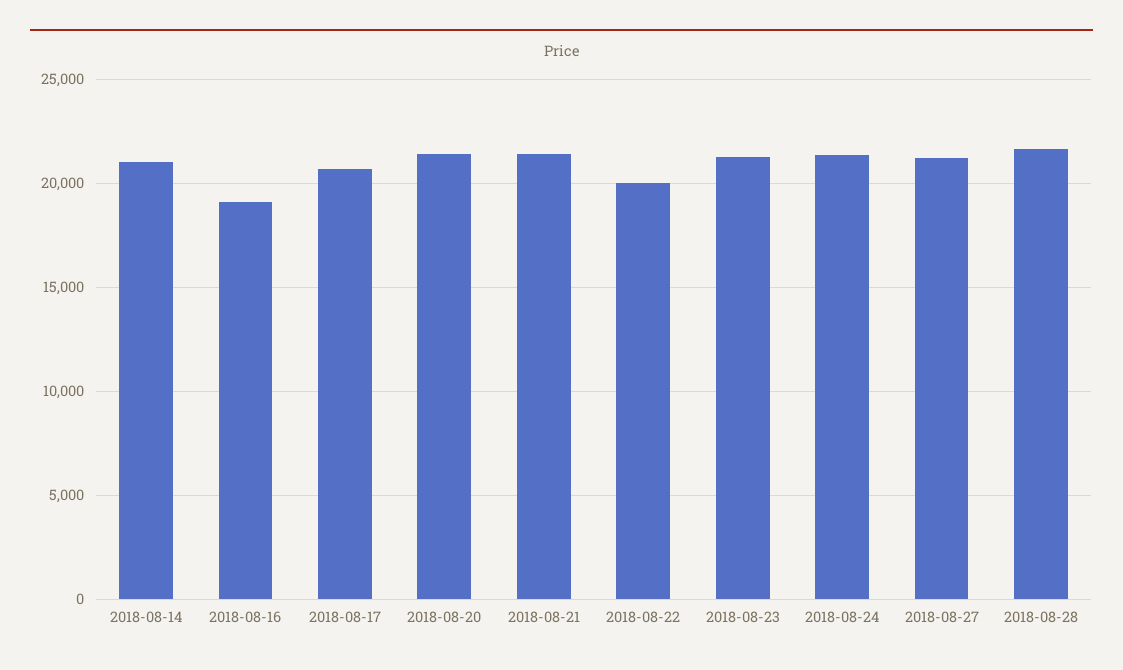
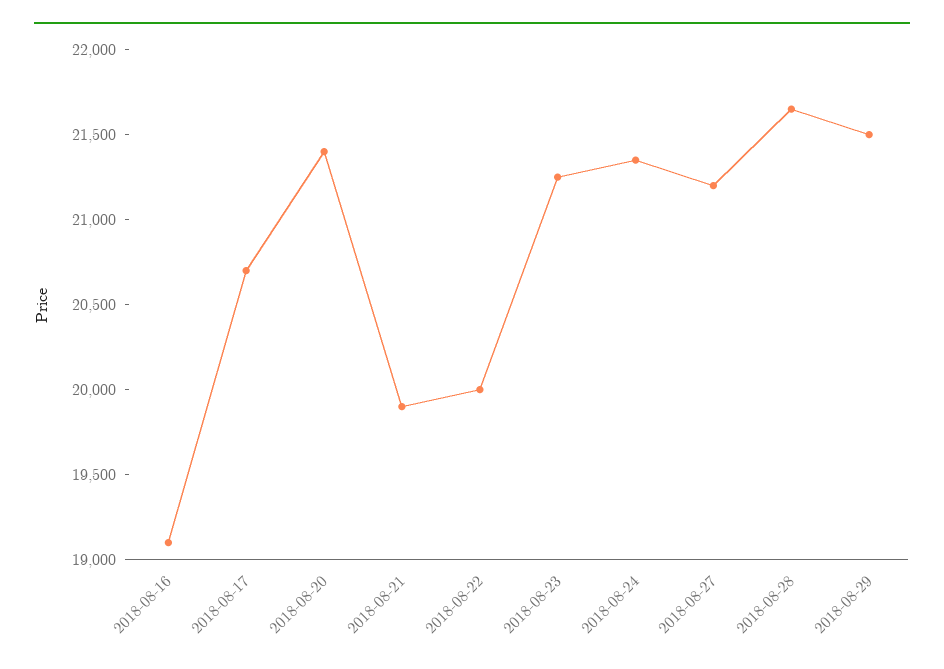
2018-08-14: 21000 -> none
2018-08-21: 21500 -> 19900
2018-08-29: none -> 21500

